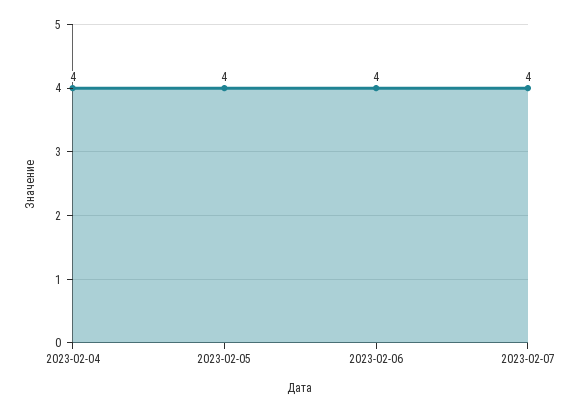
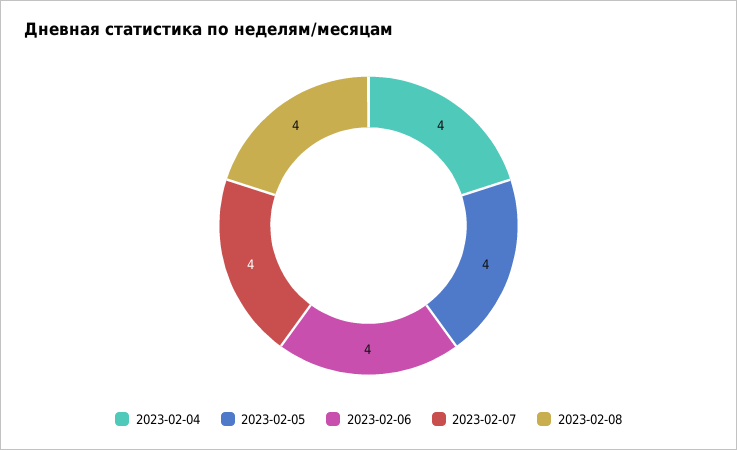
2023-02-08: none -> 4

